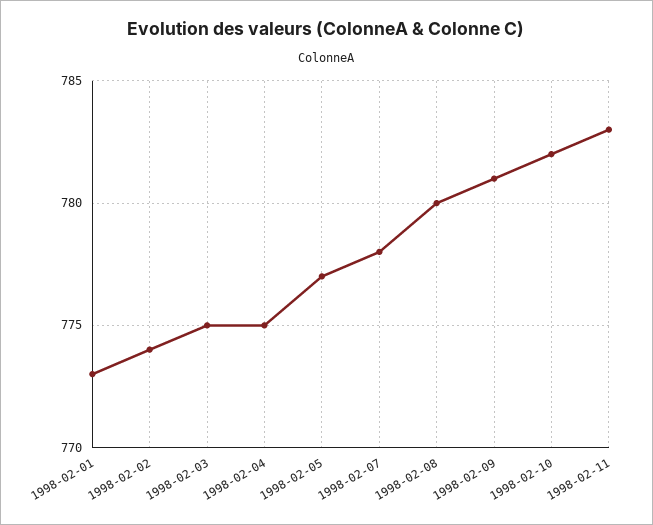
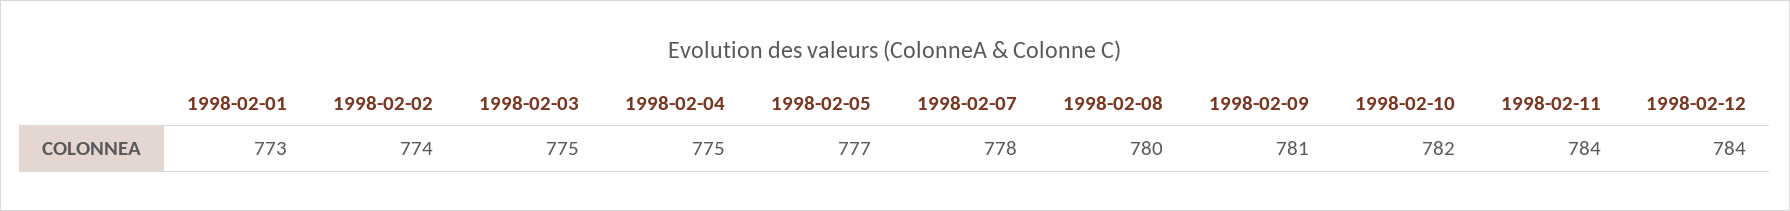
1998-02-11: 783 -> 784
1998-02-12: none -> 784

